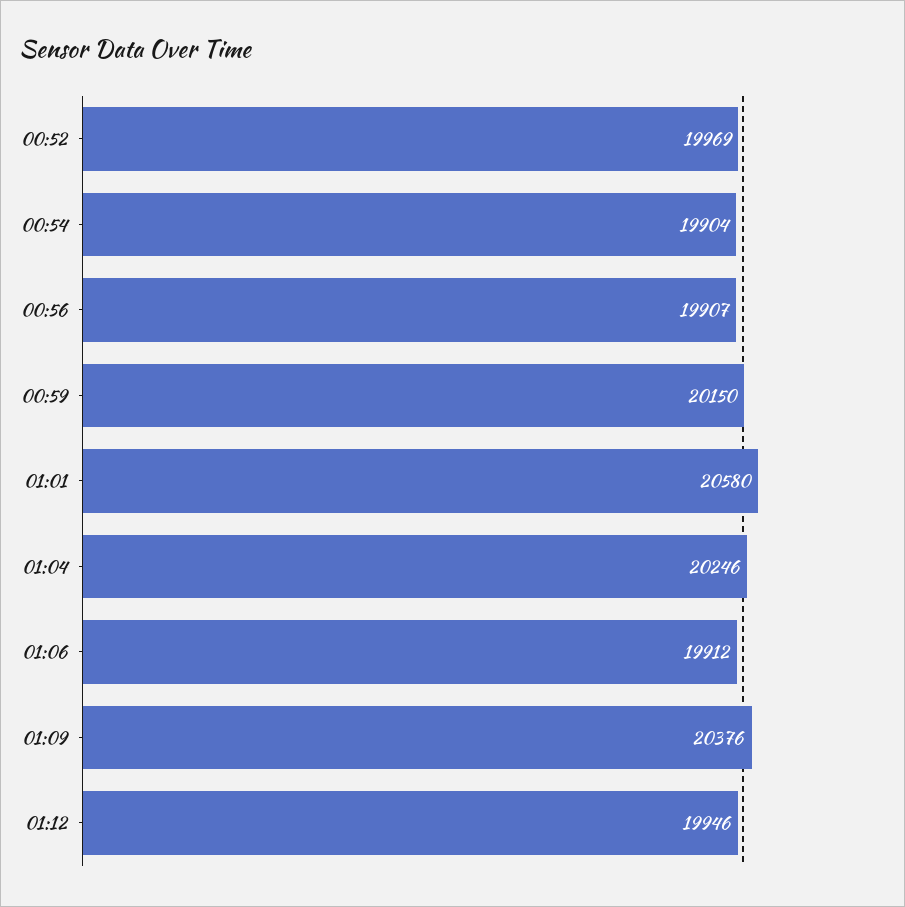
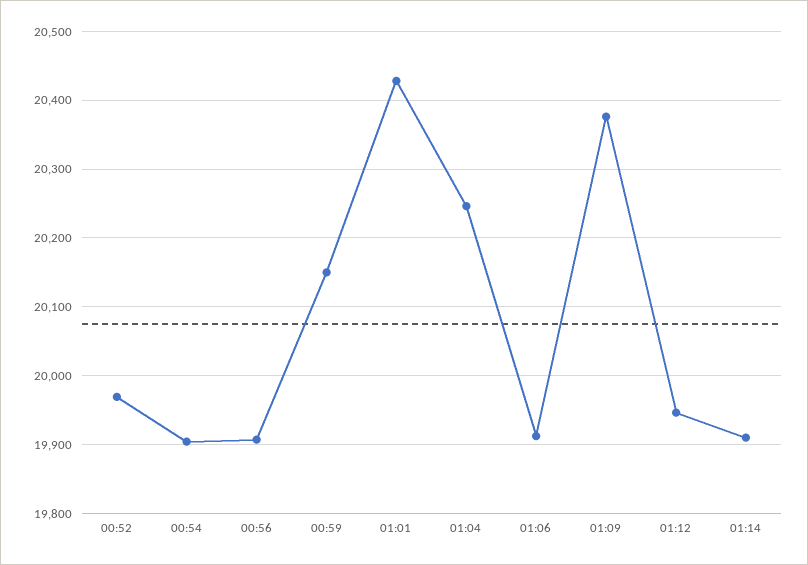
01:01: 20580 -> 20430
01:14: none -> 19910

